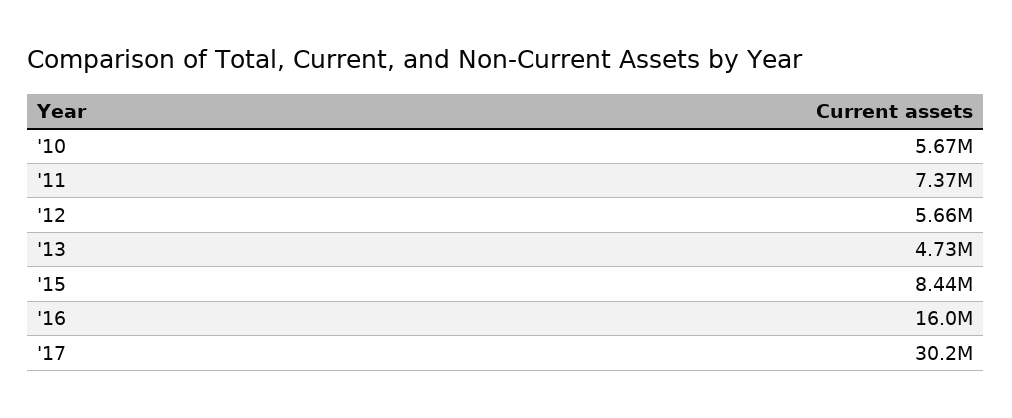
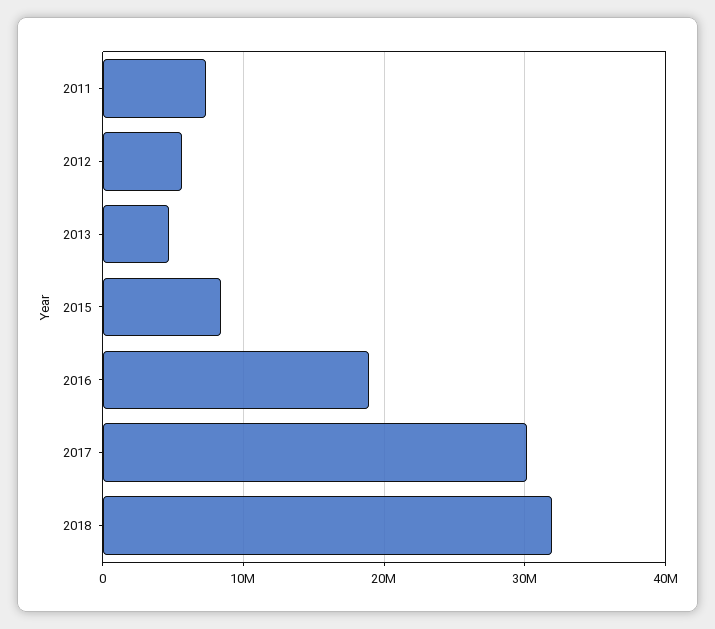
'10: 5670000 -> none
'16: 16000000 -> 19000000
2018: none -> 32000000

